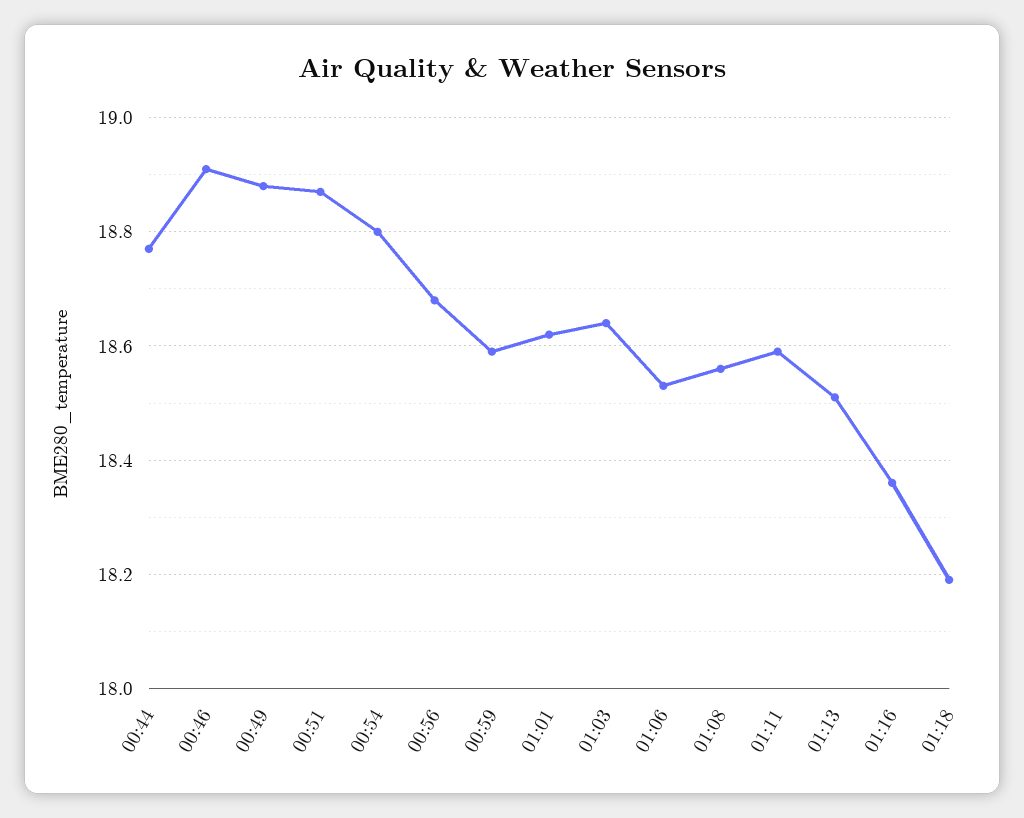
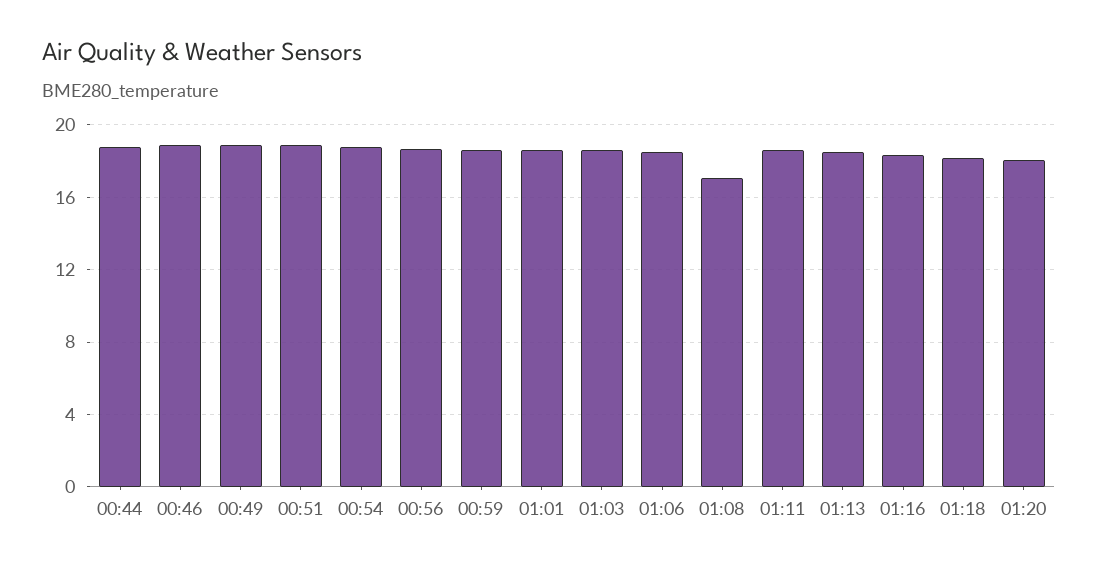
01:08: 18.55 -> 17
01:20: none -> 18

